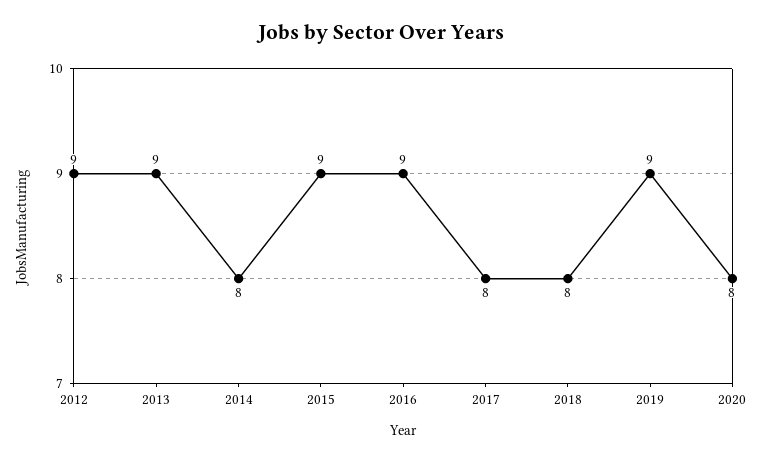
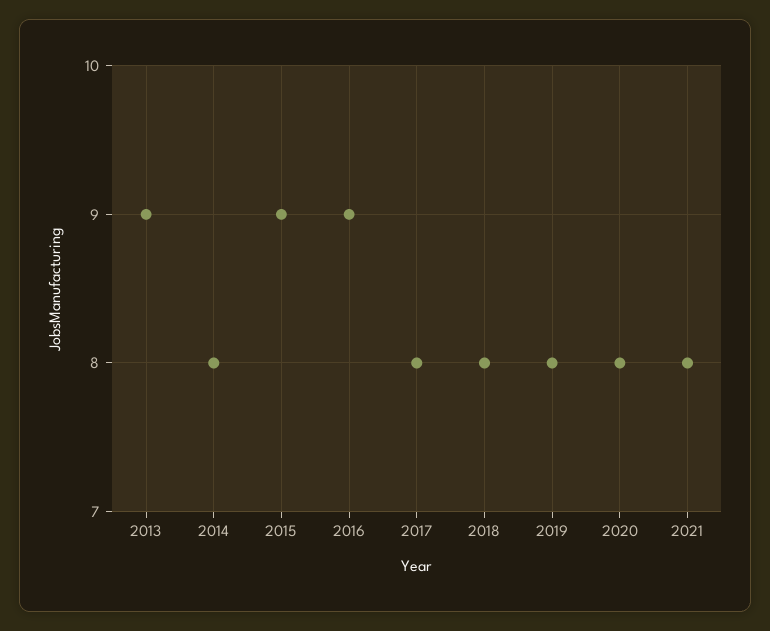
2012: 9 -> none
2019: 9 -> 8
2021: none -> 8

